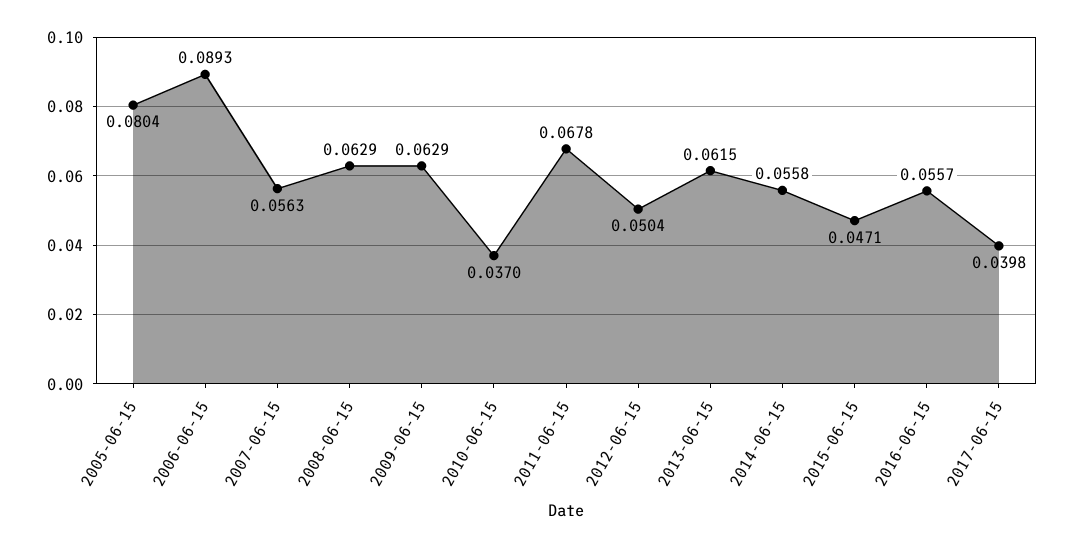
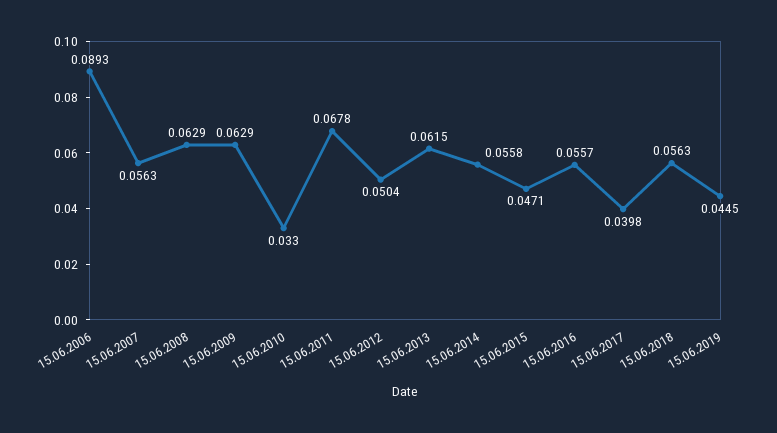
2005-06-15: 0.0804 -> none
2010-06-15: 0.037 -> 0.033
15.06.2018: none -> 0.0563
15.06.2019: none -> 0.0445

